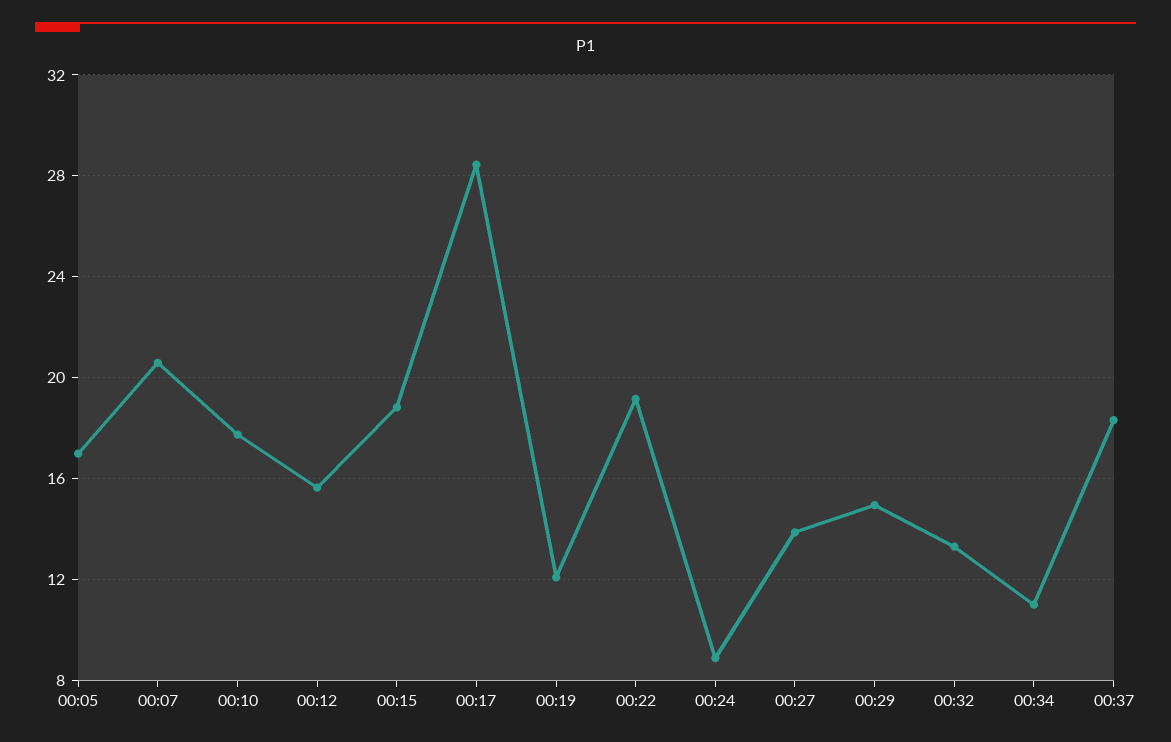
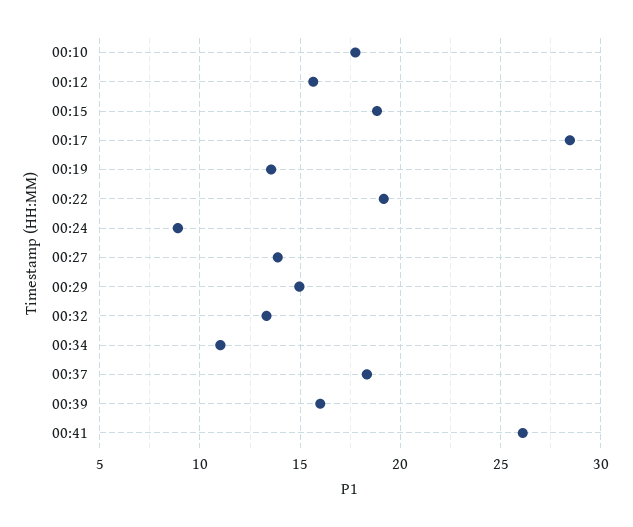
00:05: 17 -> none
00:07: 20.5 -> none
00:19: 12 -> 13.5
00:39: none -> 16
00:41: none -> 26

